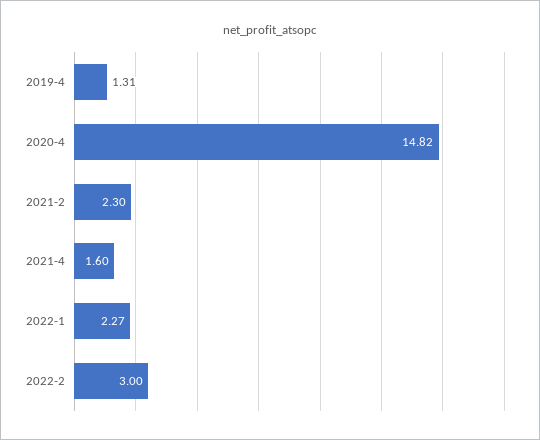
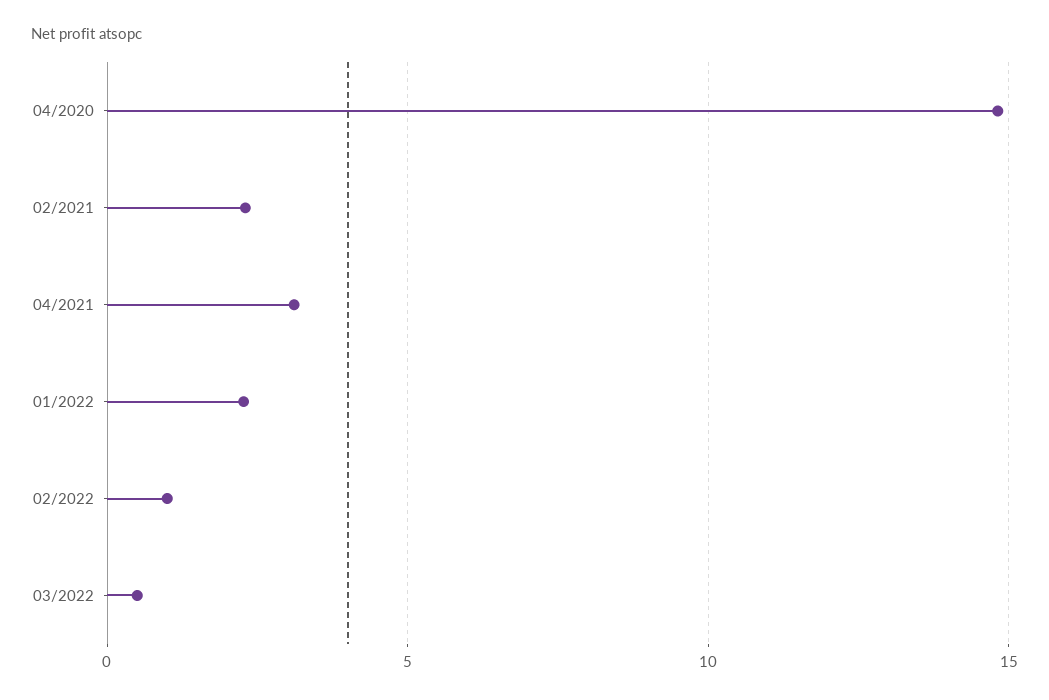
2019-4: 1.31 -> none
2021-4: 1.6 -> 3
2022-2: 3 -> 1
03/2022: none -> 0.5

